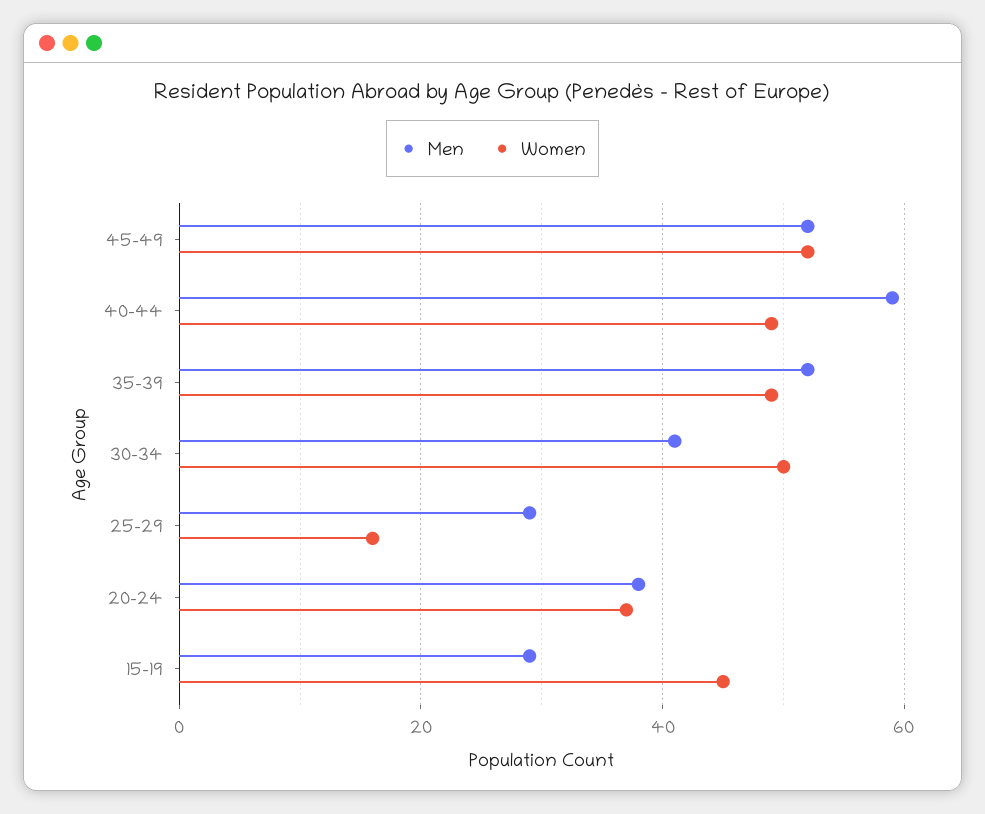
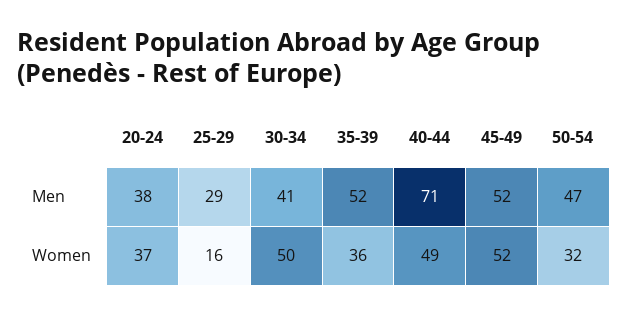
Men, 40-44: 60 -> 71
Women, 35-39: 50 -> 36
Men, 15-19: 30 -> none
Women, 15-19: 45 -> none
Men, 50-54: none -> 47
Women, 50-54: none -> 32

